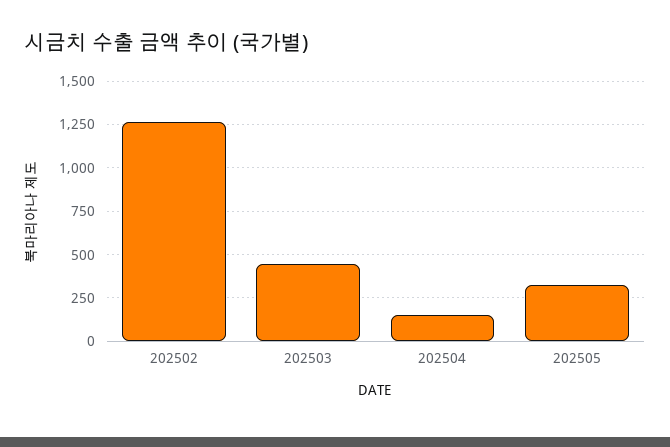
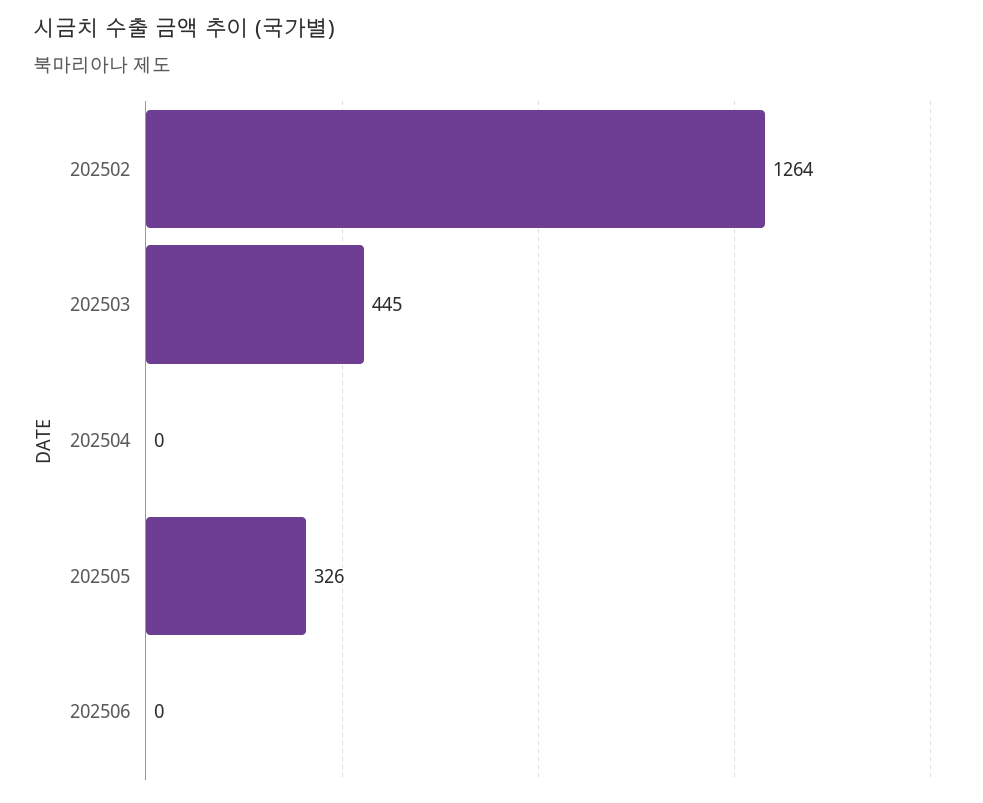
202504: 150 -> 0
202506: none -> 0

